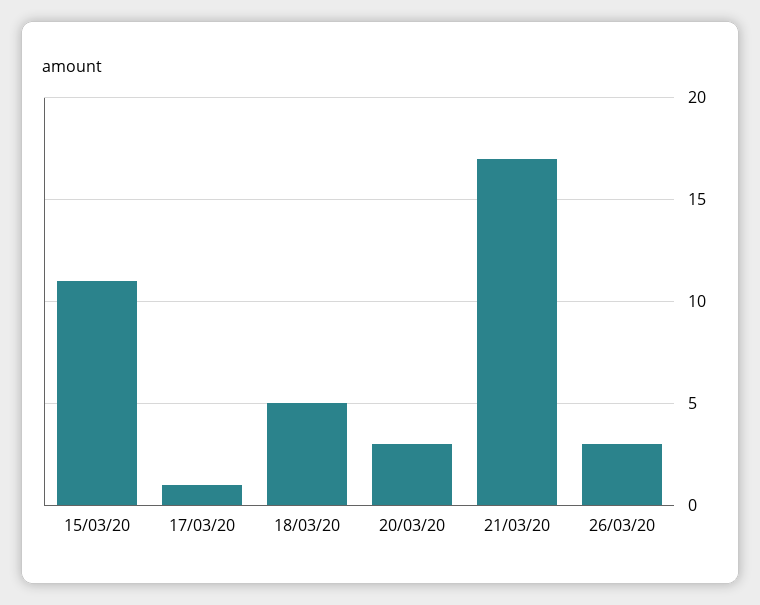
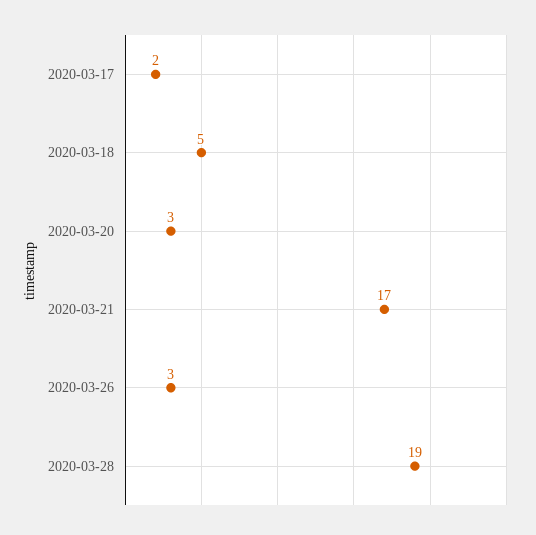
15/03/20: 11 -> none
17/03/20: 1 -> 2
2020-03-28: none -> 19

